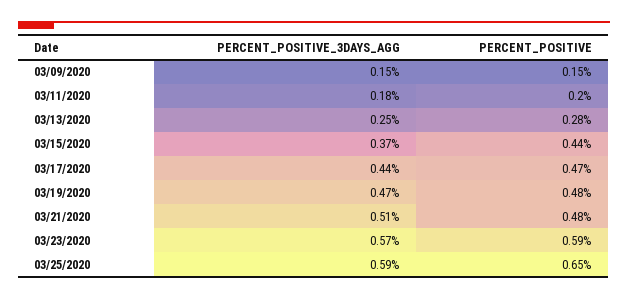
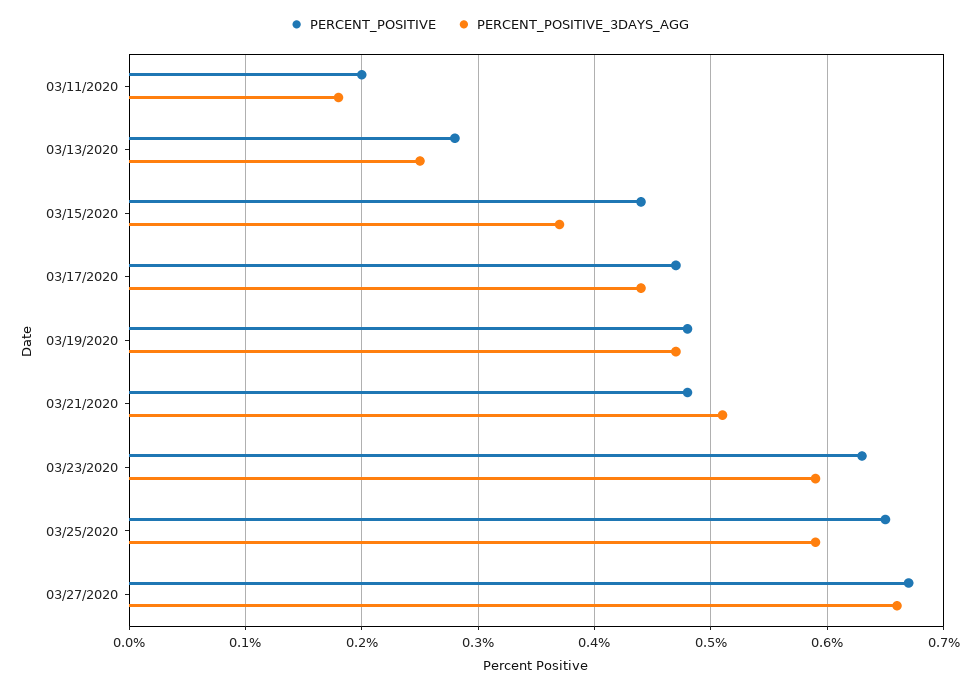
PERCENT_POSITIVE_3DAYS_AGG, 03/09/2020: 0.15 -> none
PERCENT_POSITIVE, 03/09/2020: 0.15 -> none
PERCENT_POSITIVE_3DAYS_AGG, 03/23/2020: 0.57 -> 0.59
PERCENT_POSITIVE, 03/23/2020: 0.59 -> 0.63
PERCENT_POSITIVE, 03/27/2020: none -> 0.67
PERCENT_POSITIVE_3DAYS_AGG, 03/27/2020: none -> 0.66

